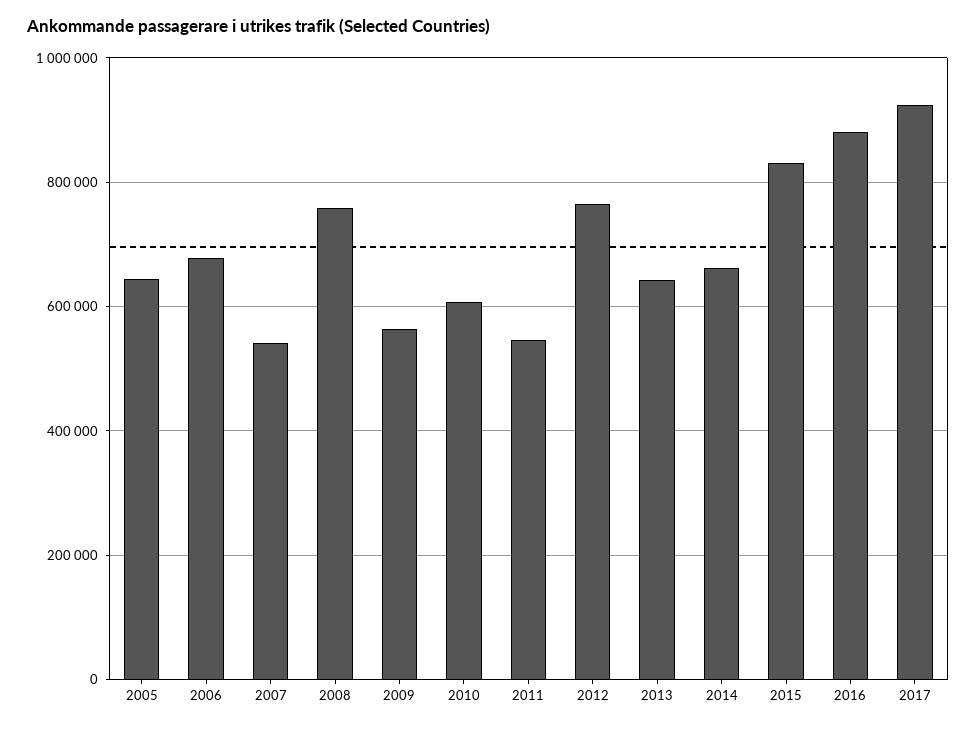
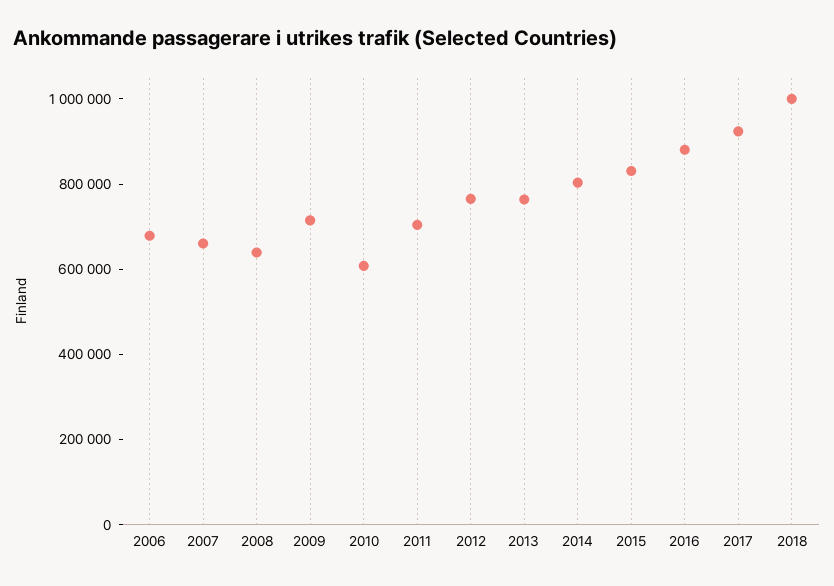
2005: 640000 -> none
2007: 540000 -> 650000
2008: 760000 -> 650000
2009: 560000 -> 700000
2011: 540000 -> 700000
2013: 640000 -> 750000
2014: 660000 -> 800000
2018: none -> 1000000

